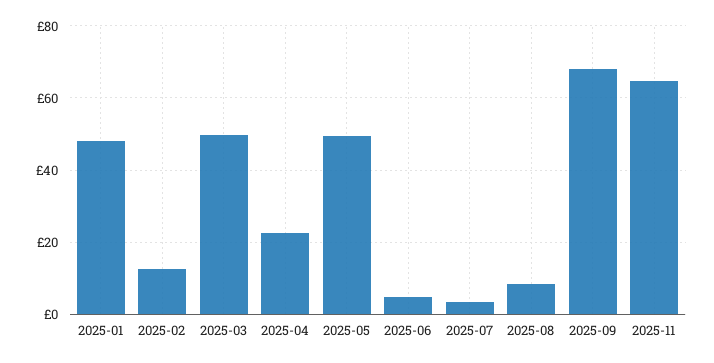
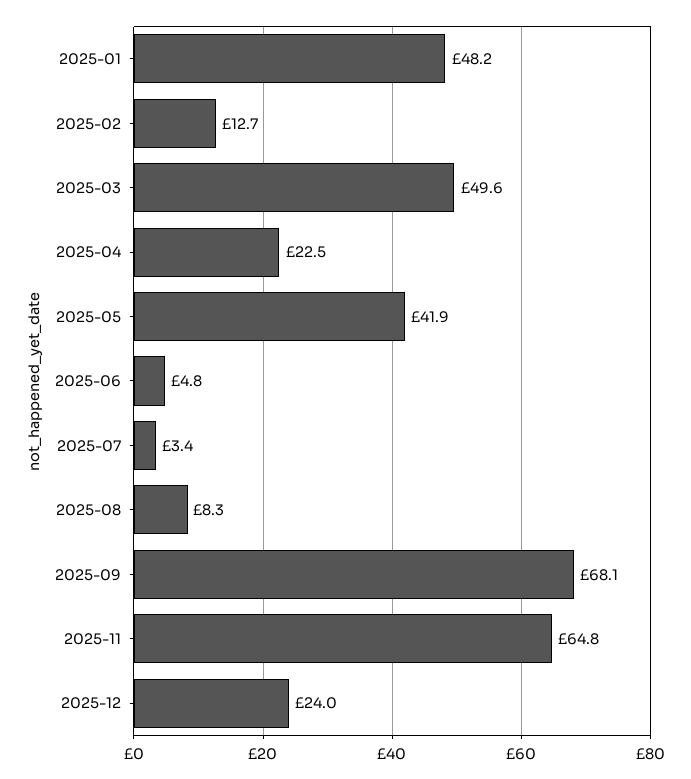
2025-05: 50 -> 41.9
2025-12: none -> 24

